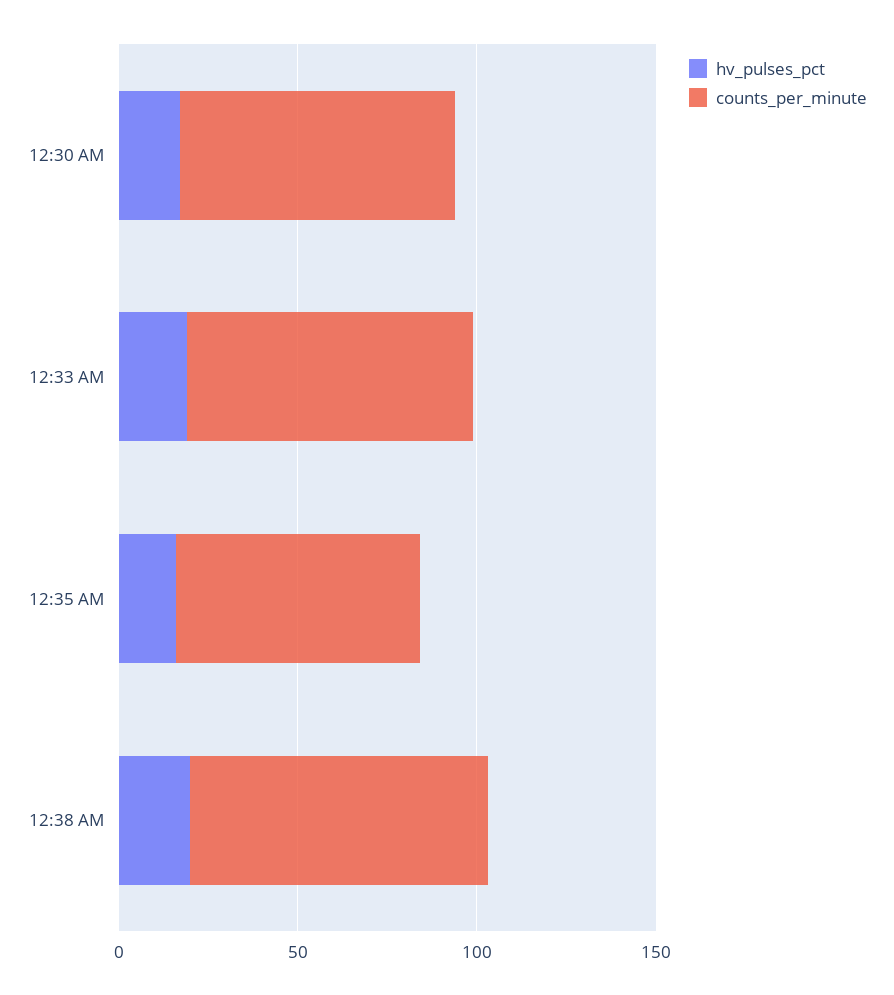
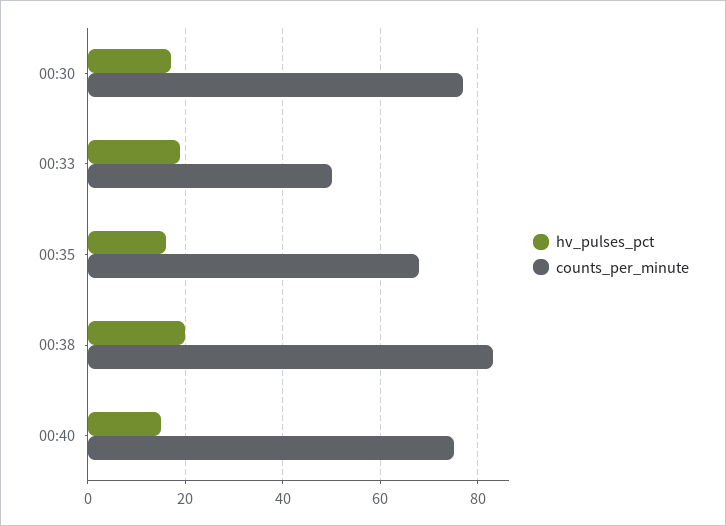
counts_per_minute, 12:33 AM: 80 -> 50
hv_pulses_pct, 00:40: none -> 15
counts_per_minute, 00:40: none -> 75

